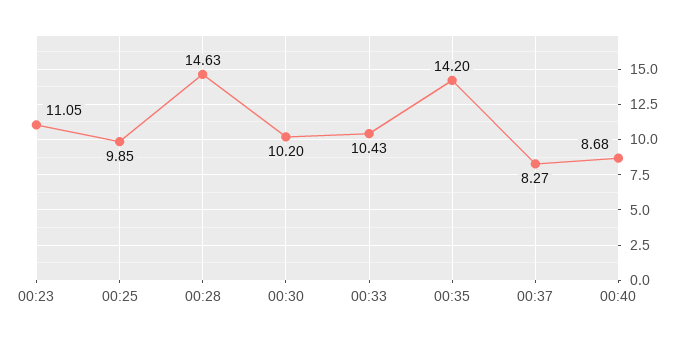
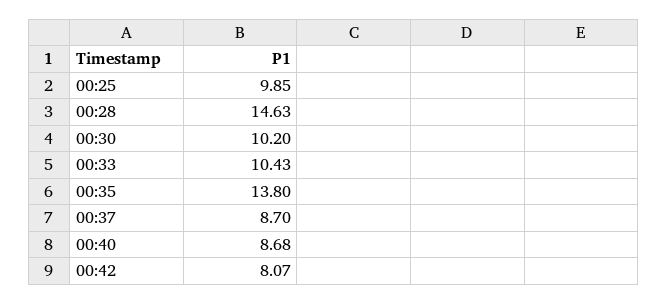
00:23: 11.05 -> none
00:35: 14.2 -> 13.8
00:37: 8.27 -> 8.7
00:42: none -> 8.07

